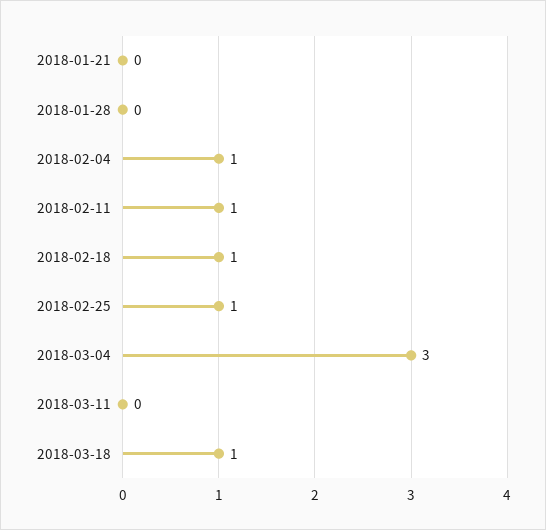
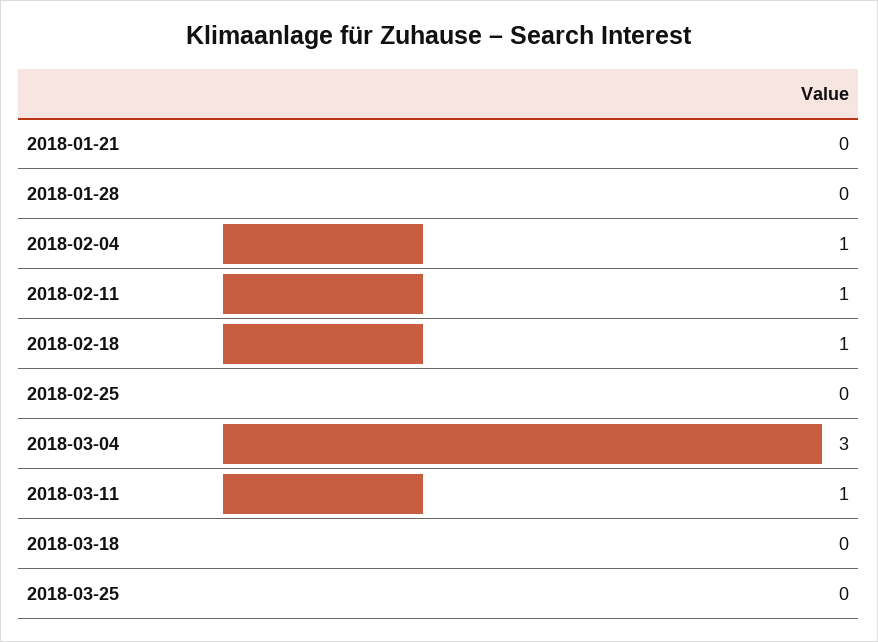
2018-02-25: 1 -> 0
2018-03-11: 0 -> 1
2018-03-18: 1 -> 0
2018-03-25: none -> 0

